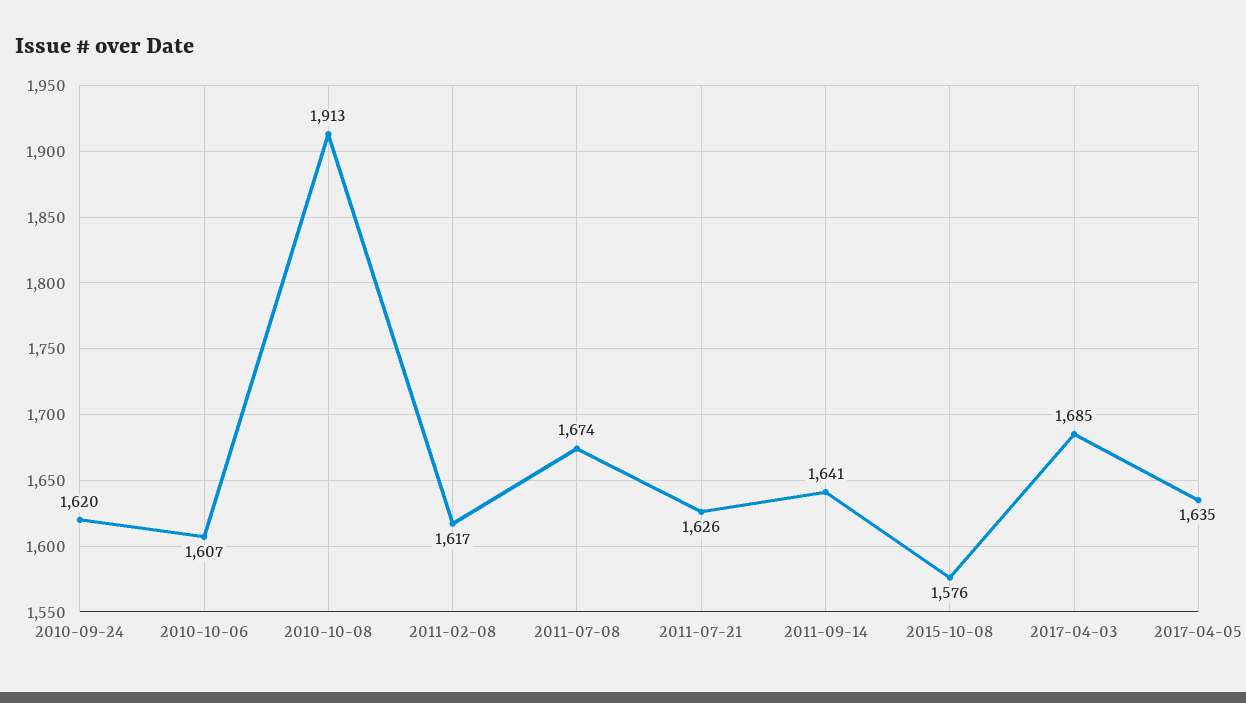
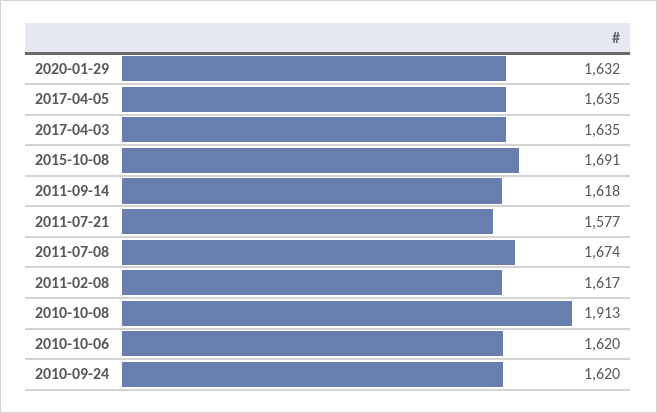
2010-10-06: 1607 -> 1620
2011-07-21: 1626 -> 1577
2011-09-14: 1641 -> 1618
2015-10-08: 1576 -> 1691
2017-04-03: 1685 -> 1635
2020-01-29: none -> 1632

